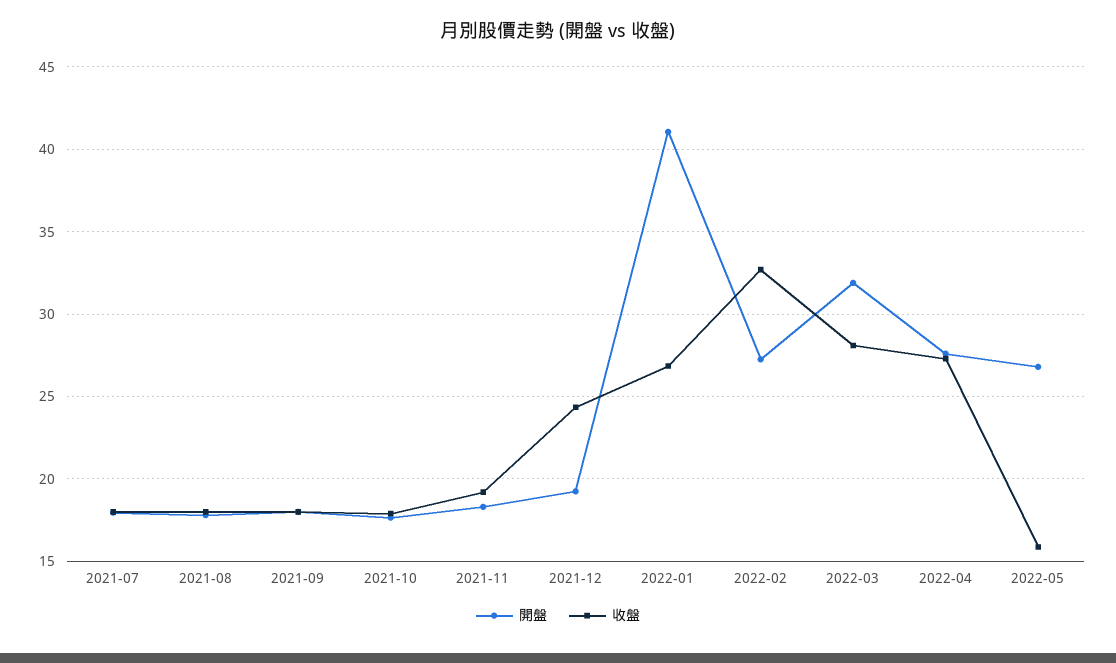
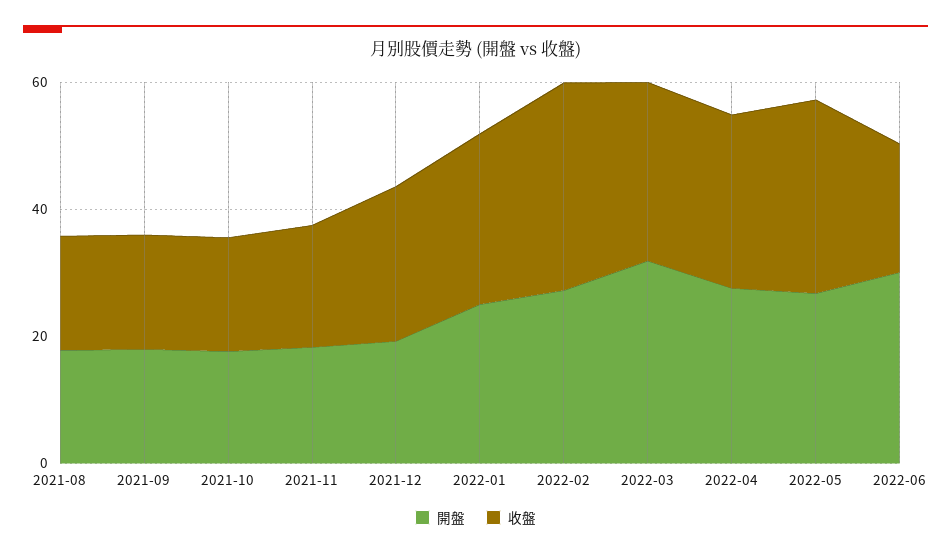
開盤, 2021-07: 18 -> none
收盤, 2021-07: 18 -> none
開盤, 2022-01: 41 -> 25
收盤, 2022-05: 16 -> 30
開盤, 2022-06: none -> 30
收盤, 2022-06: none -> 20

